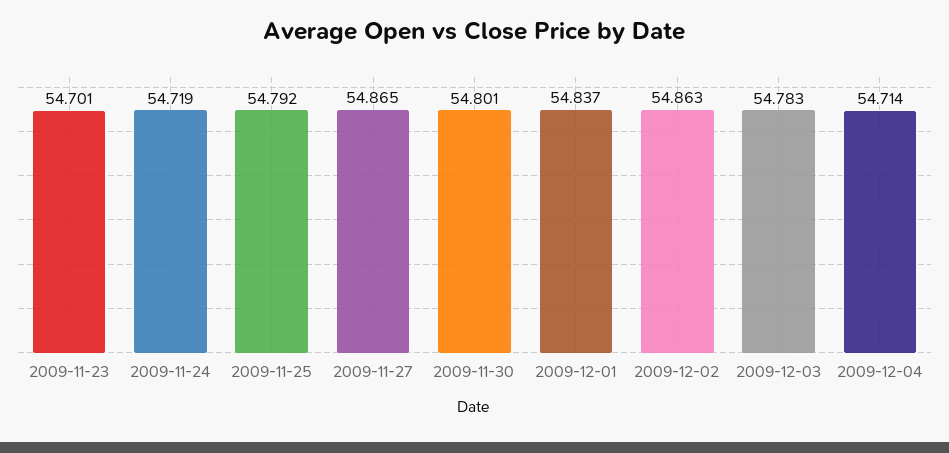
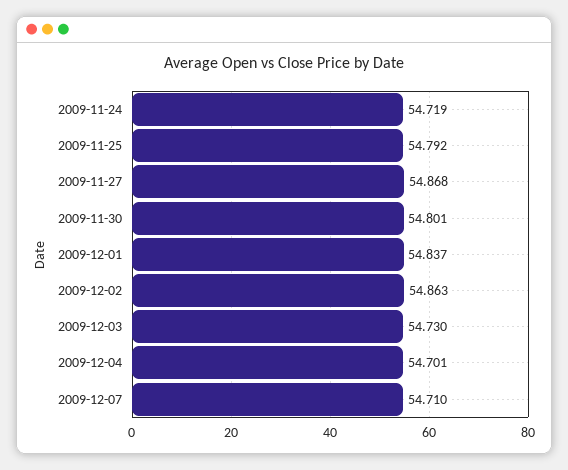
2009-11-23: 54.701 -> none
2009-11-27: 54.865 -> 54.868
2009-12-03: 54.783 -> 54.73
2009-12-04: 54.714 -> 54.701
2009-12-07: none -> 54.71

